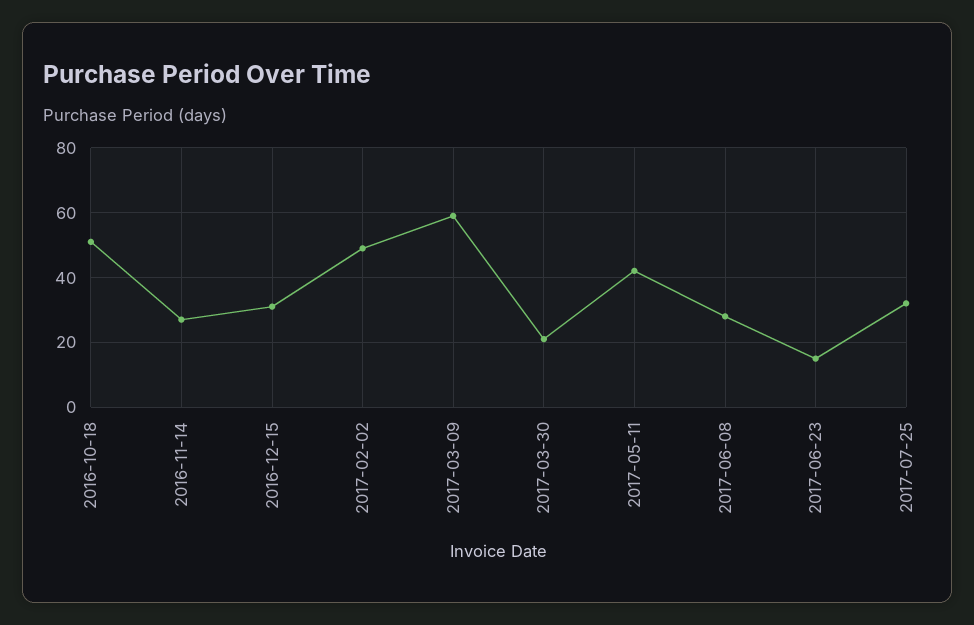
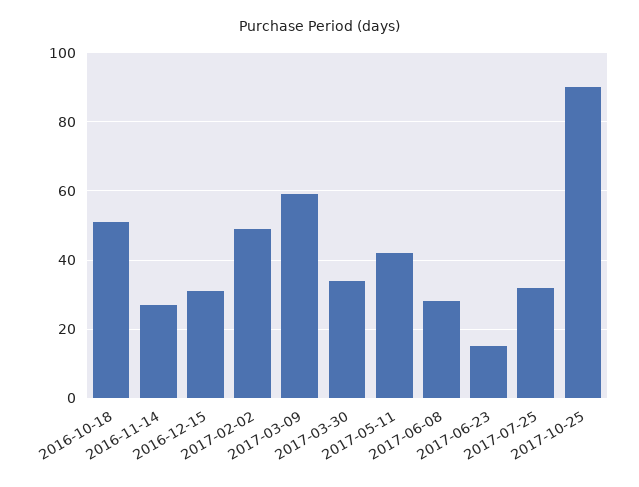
2017-03-30: 20 -> 35
2017-10-25: none -> 90

